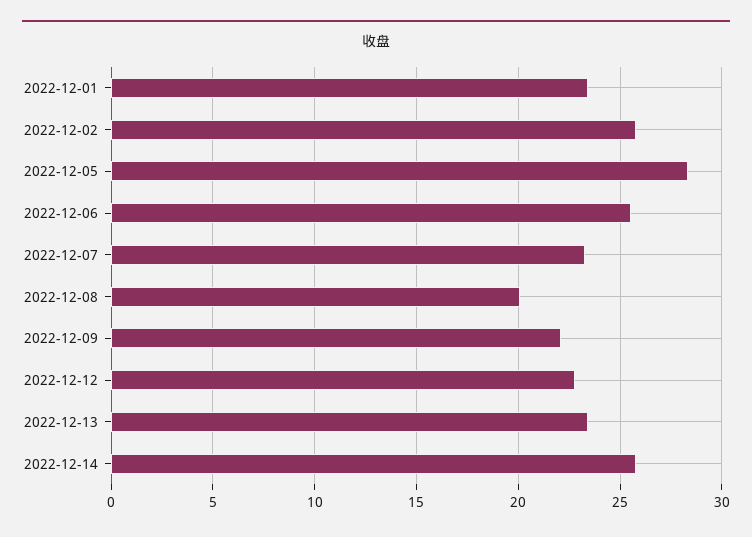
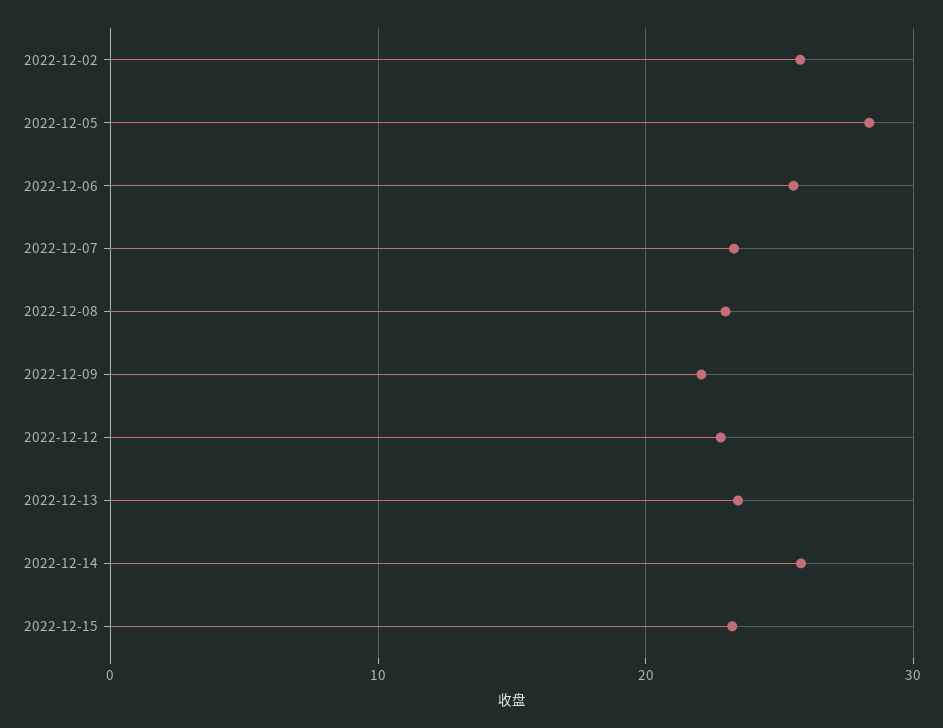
2022-12-01: 23.5 -> none
2022-12-08: 20 -> 23
2022-12-15: none -> 23

